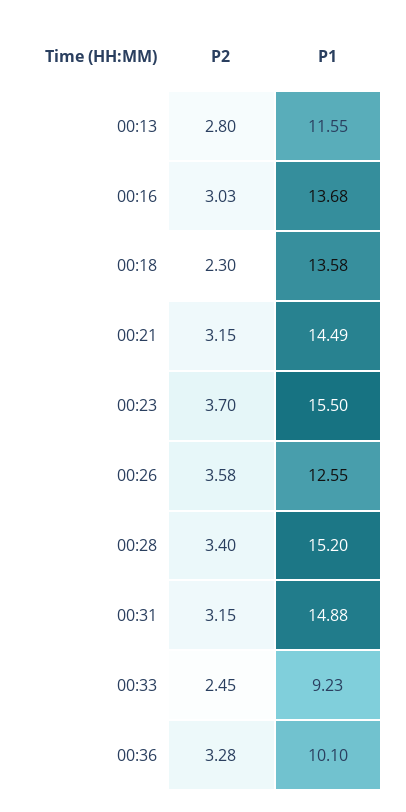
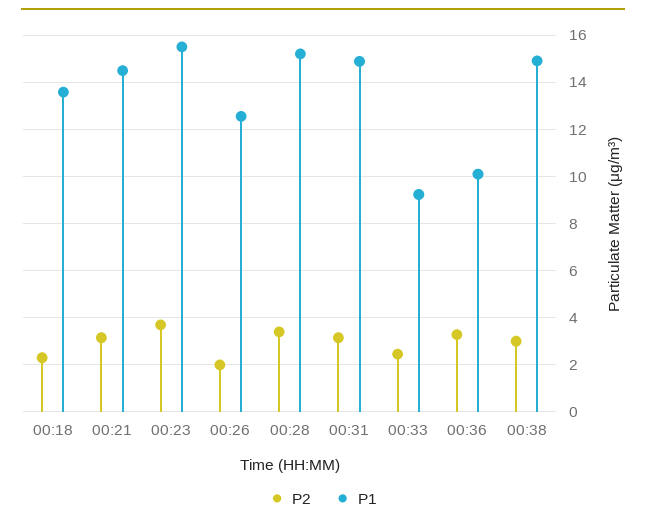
P2, 00:13: 2.8 -> none
P1, 00:13: 11.55 -> none
P2, 00:16: 3.03 -> none
P1, 00:16: 13.68 -> none
P2, 00:26: 3.58 -> 2
P2, 00:38: none -> 3
P1, 00:38: none -> 15

